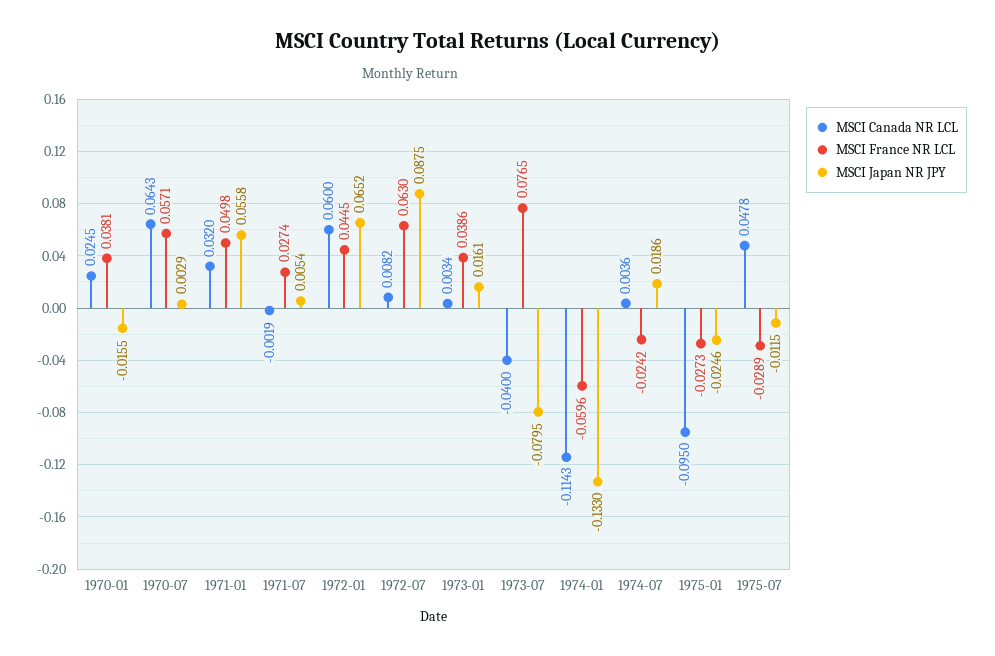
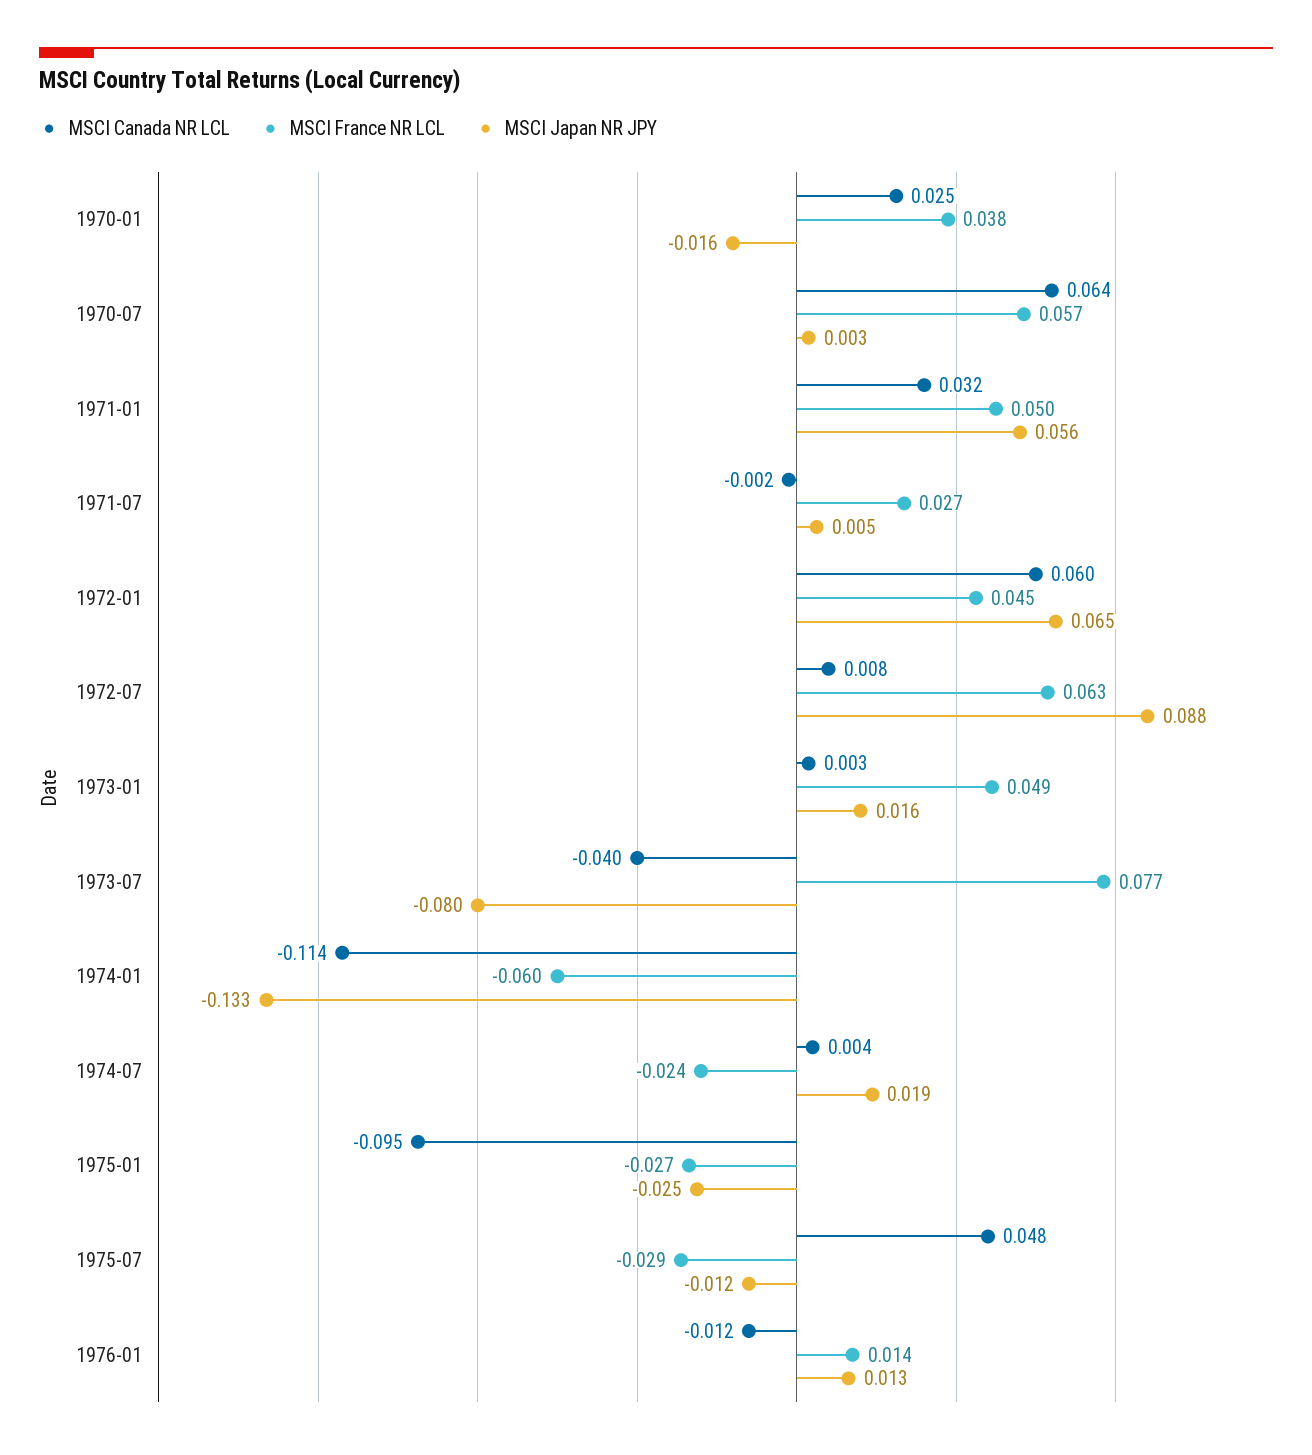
MSCI France NR LCL, 1973-01: 0.0386 -> 0.049
MSCI Canada NR LCL, 1976-01: none -> -0.012
MSCI France NR LCL, 1976-01: none -> 0.014
MSCI Japan NR JPY, 1976-01: none -> 0.013

